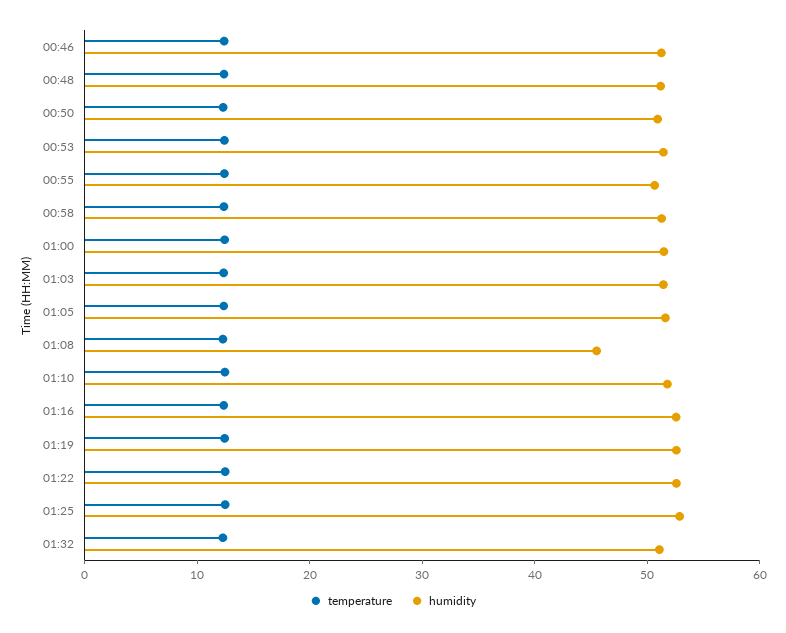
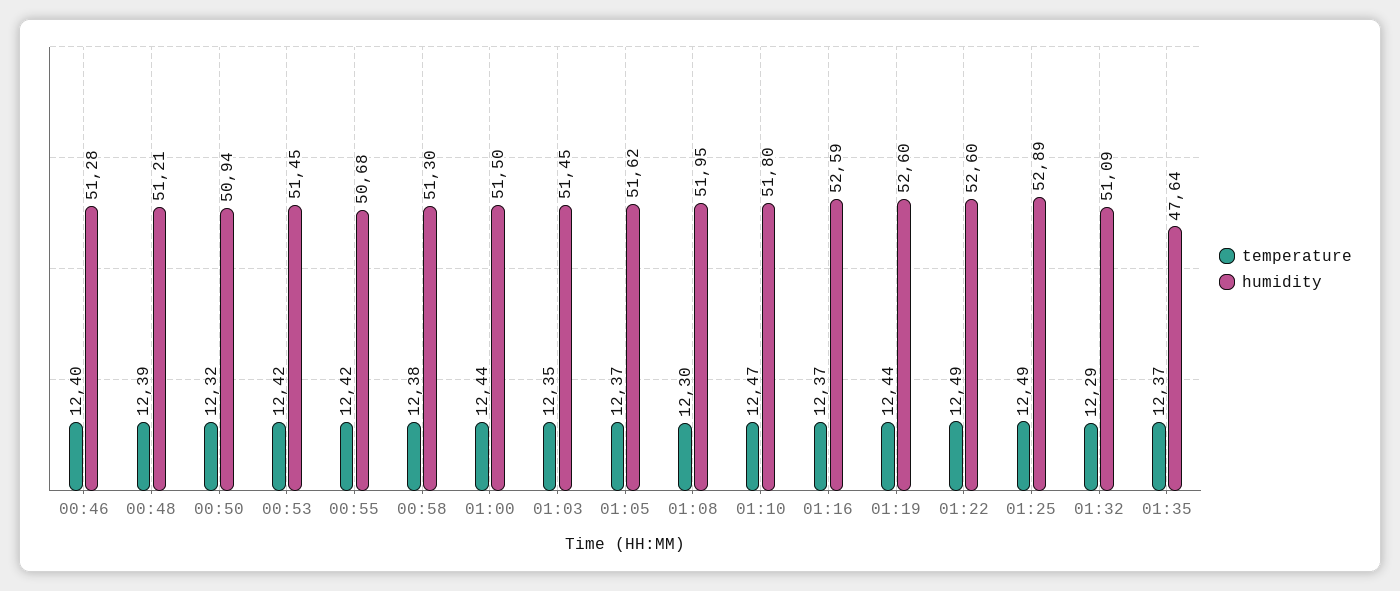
humidity, 01:08: 46 -> 51.95
temperature, 01:35: none -> 12.37
humidity, 01:35: none -> 47.64

